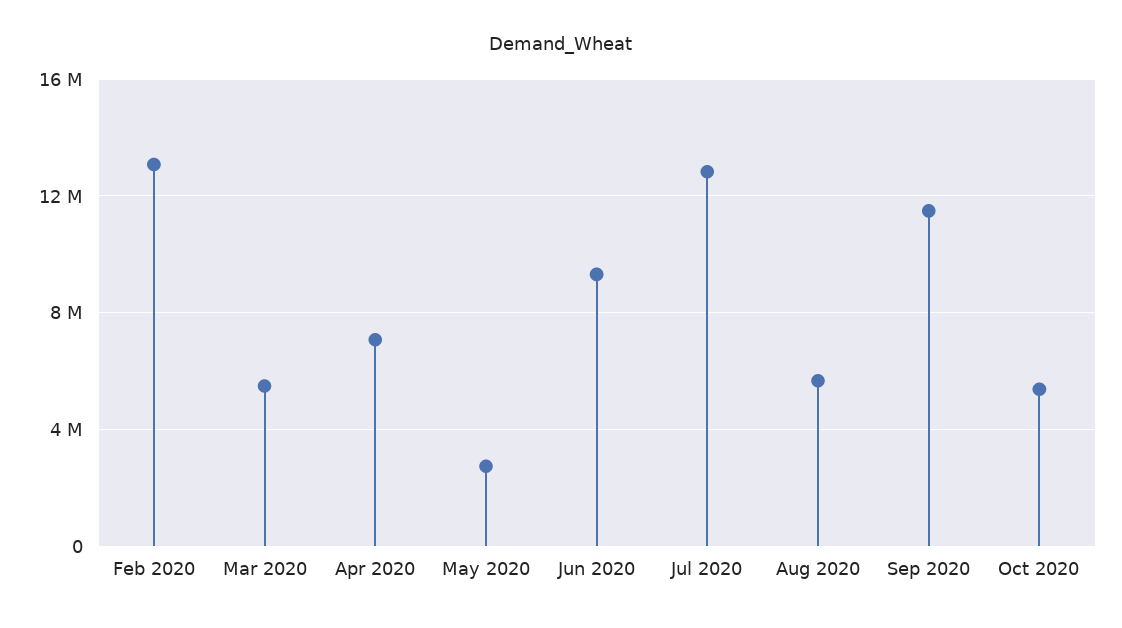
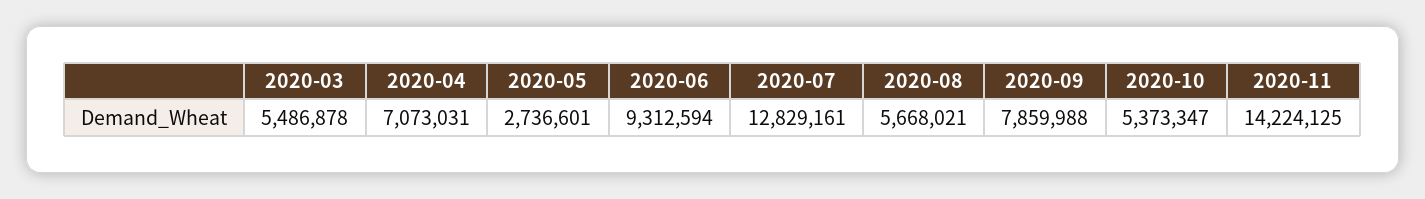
Feb 2020: 13000000 -> none
Sep 2020: 11500000 -> 7859988
2020-11: none -> 14224125

